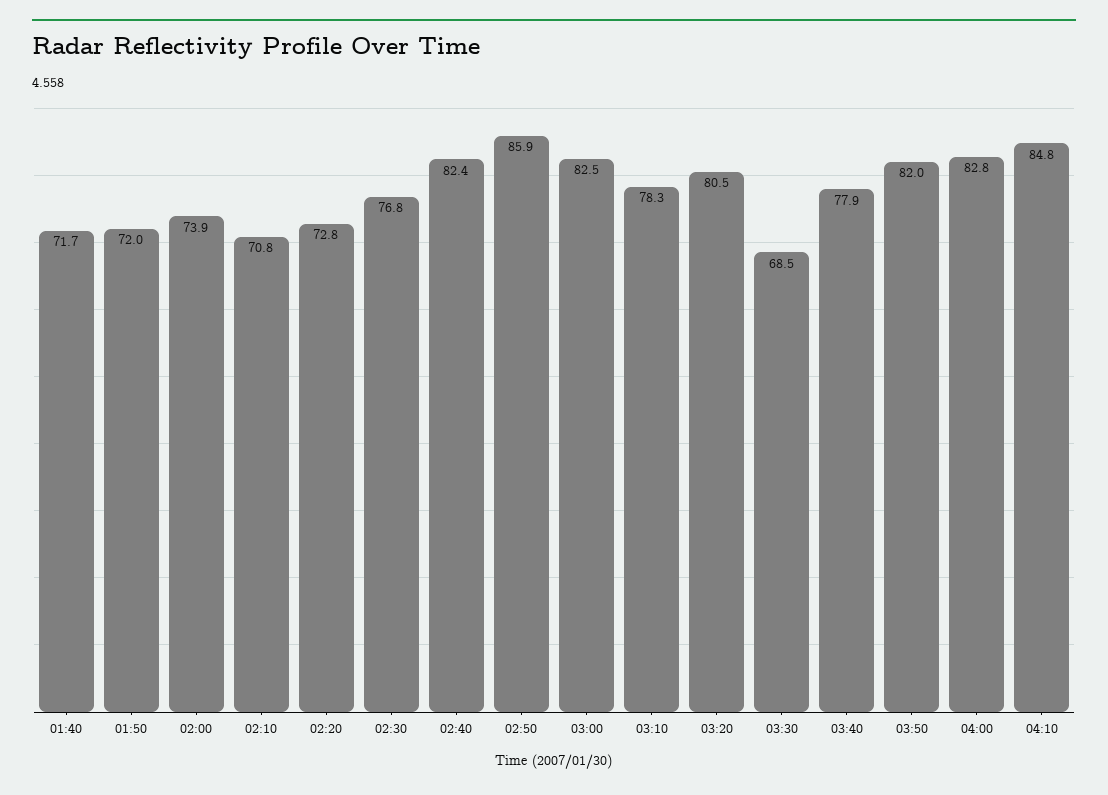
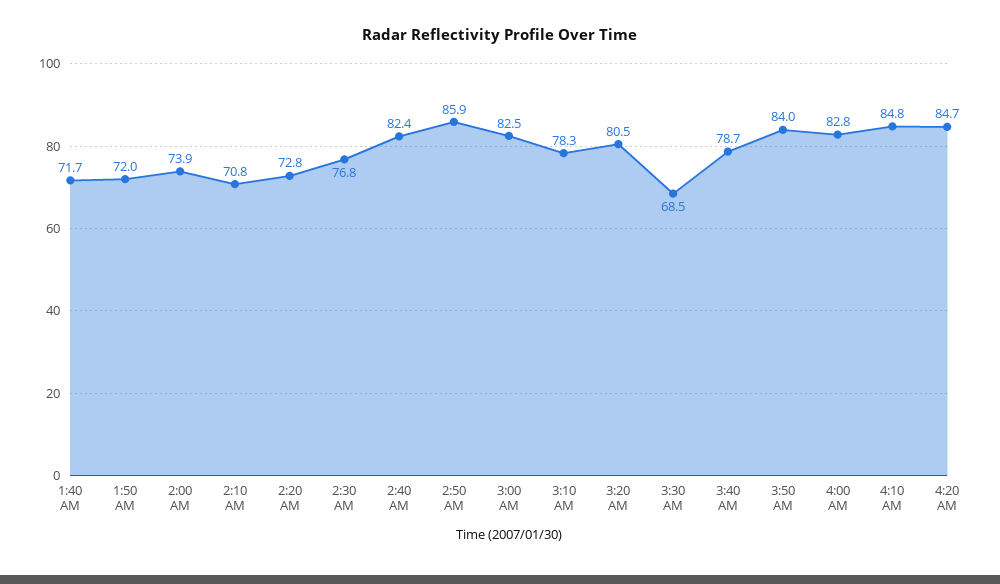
03:40: 77.9 -> 78.7
03:50: 82 -> 84
4:20 AM: none -> 84.7

